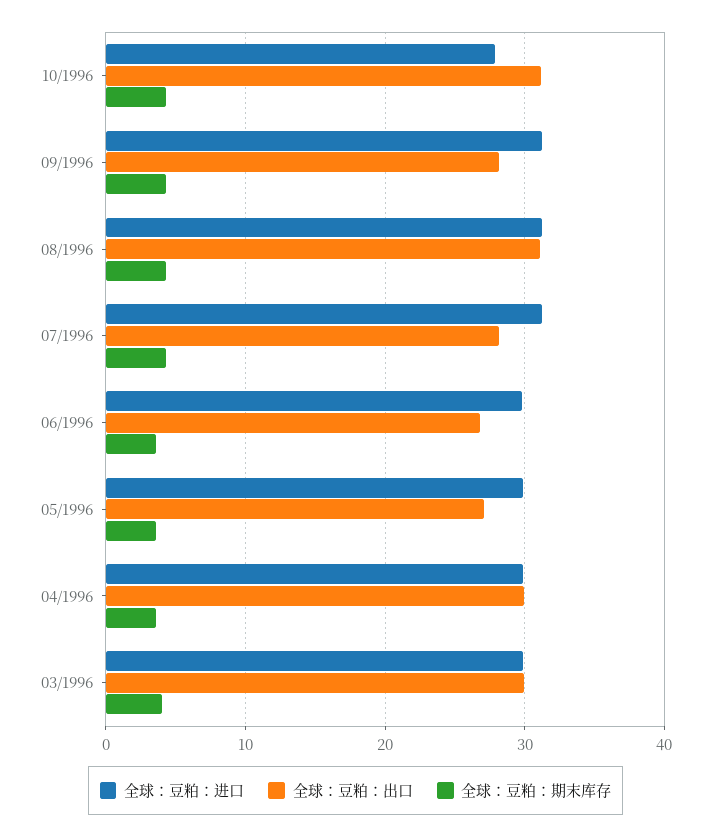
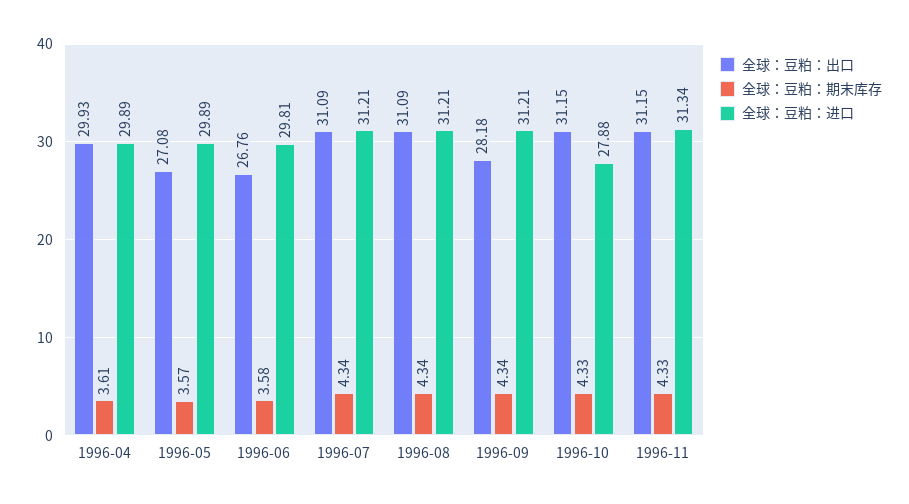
全球：豆粕：出口, 07/1996: 28 -> 31.09
全球：豆粕：进口, 03/1996: 30 -> none
全球：豆粕：出口, 03/1996: 30 -> none
全球：豆粕：期末库存, 03/1996: 4 -> none
全球：豆粕：出口, 1996-11: none -> 31.15
全球：豆粕：期末库存, 1996-11: none -> 4.33
全球：豆粕：进口, 1996-11: none -> 31.34

